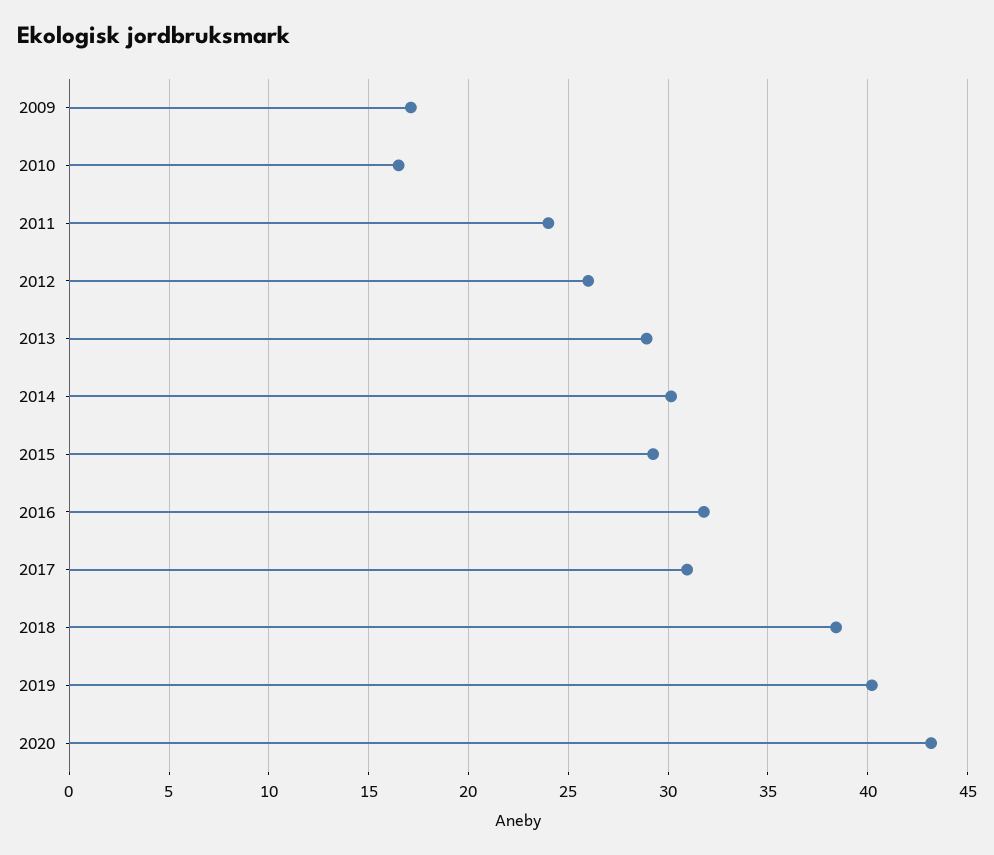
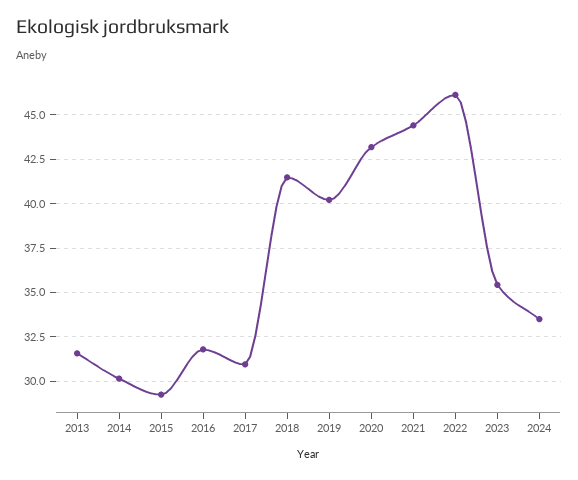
2009: 17 -> none
2010: 16.5 -> none
2011: 24 -> none
2012: 26 -> none
2013: 29 -> 31.5
2018: 38.5 -> 41.5
2021: none -> 44.5
2022: none -> 46
2023: none -> 35.5
2024: none -> 33.5

